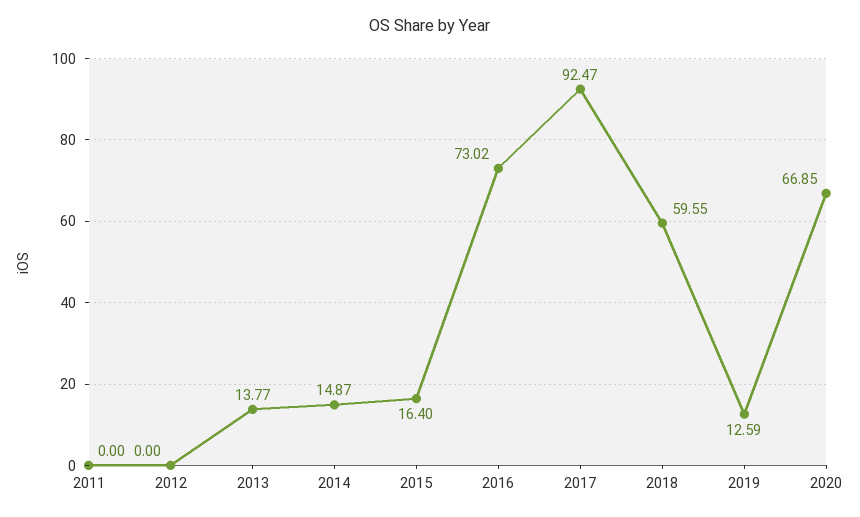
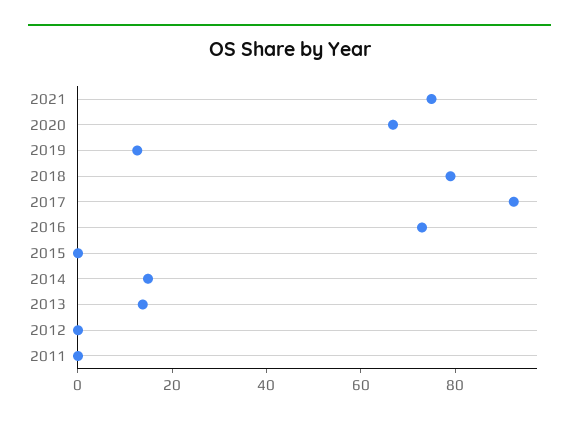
2015: 16.4 -> 0
2018: 59.55 -> 80
2021: none -> 75

